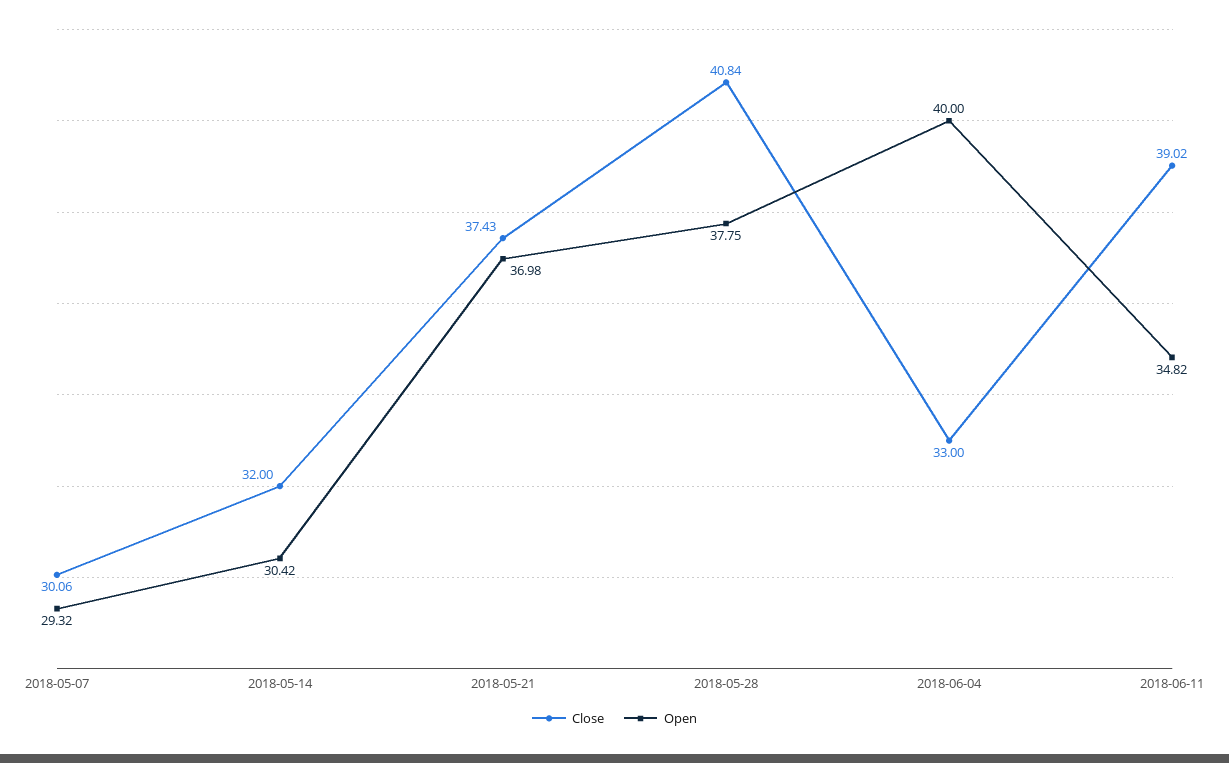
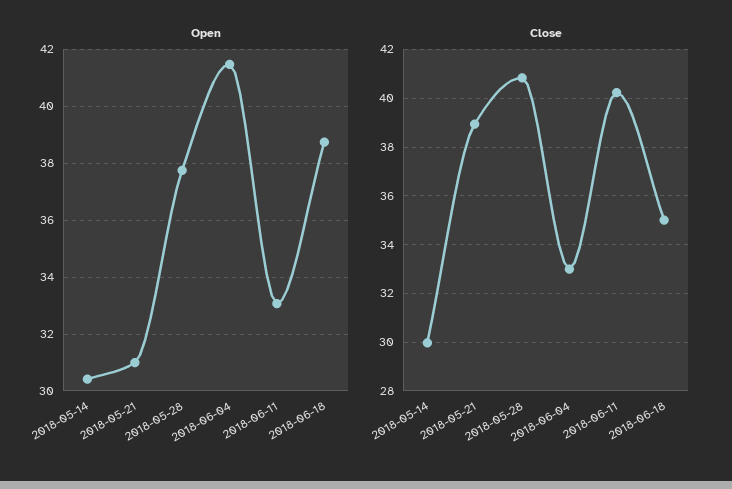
Close, 2018-05-07: 30.06 -> none
Open, 2018-05-07: 29.32 -> none
Close, 2018-05-14: 32 -> 30
Close, 2018-05-21: 37.43 -> 39
Open, 2018-05-21: 36.98 -> 31
Open, 2018-06-04: 40 -> 41.5
Close, 2018-06-11: 39.02 -> 40.25
Open, 2018-06-11: 34.82 -> 33
Open, 2018-06-18: none -> 38.75
Close, 2018-06-18: none -> 35

